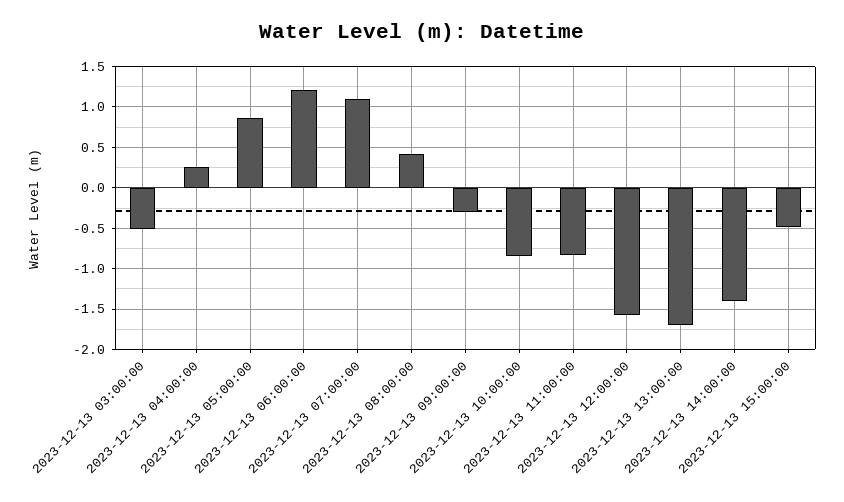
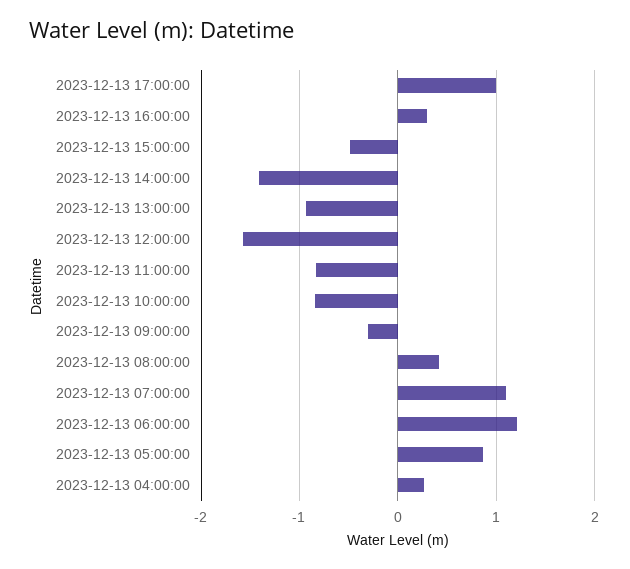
2023-12-13 03:00:00: -0.5 -> none
2023-12-13 13:00:00: -1.7 -> -0.9
2023-12-13 17:00:00: none -> 1
2023-12-13 16:00:00: none -> 0.3

